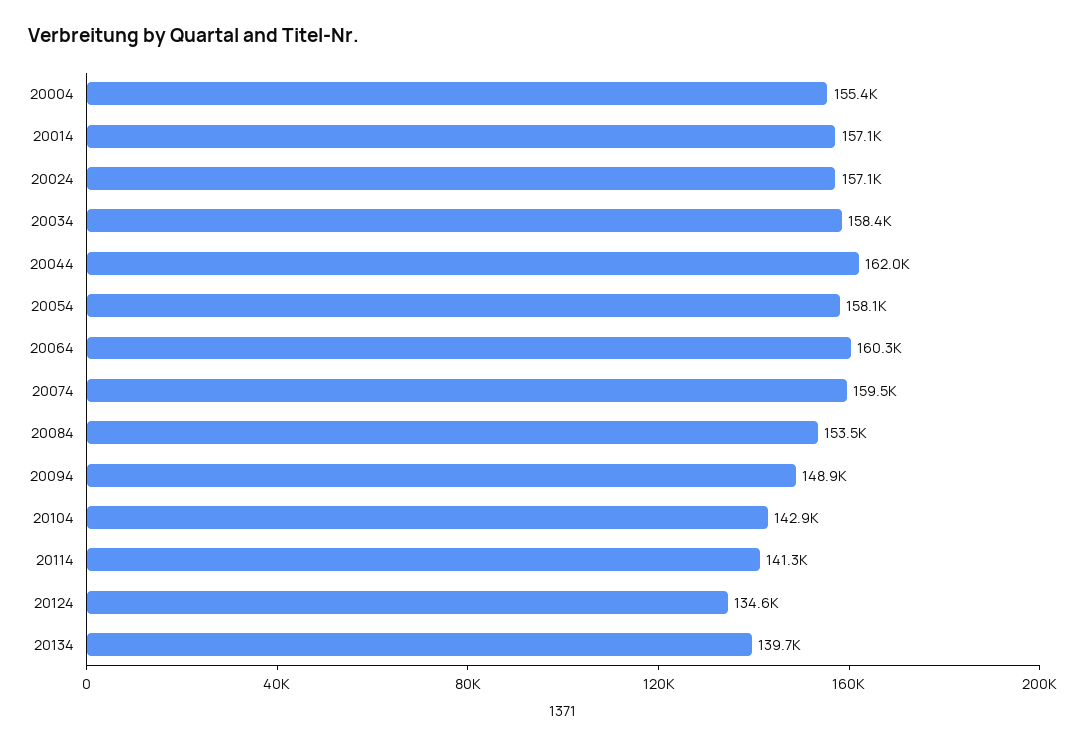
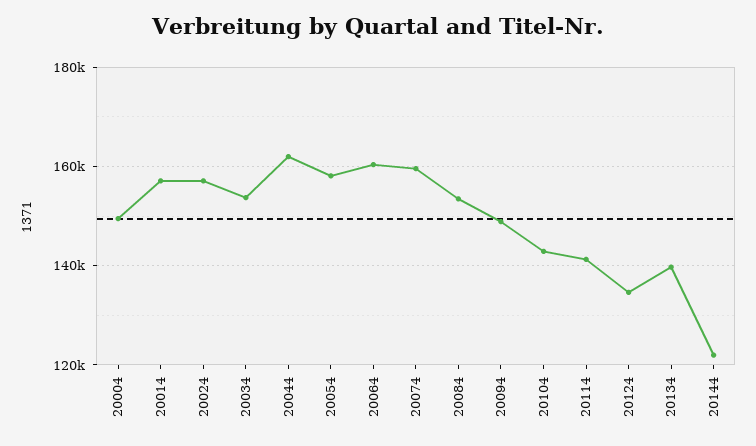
20004: 155400 -> 150000
20034: 158400 -> 154000
20144: none -> 122000

